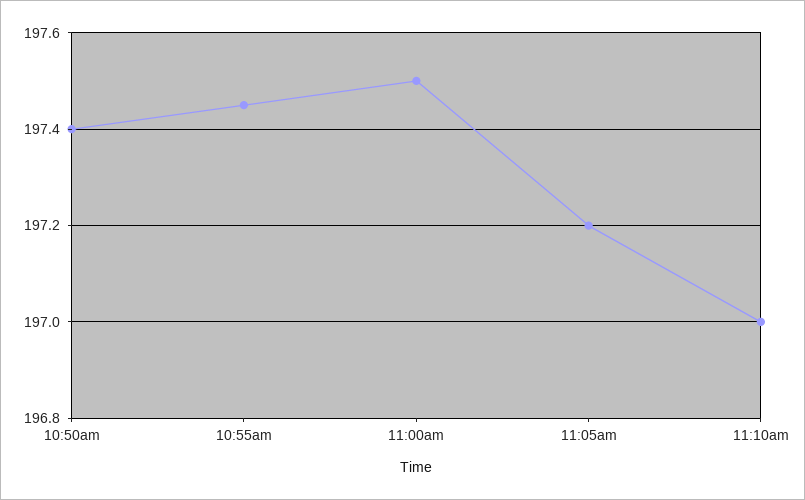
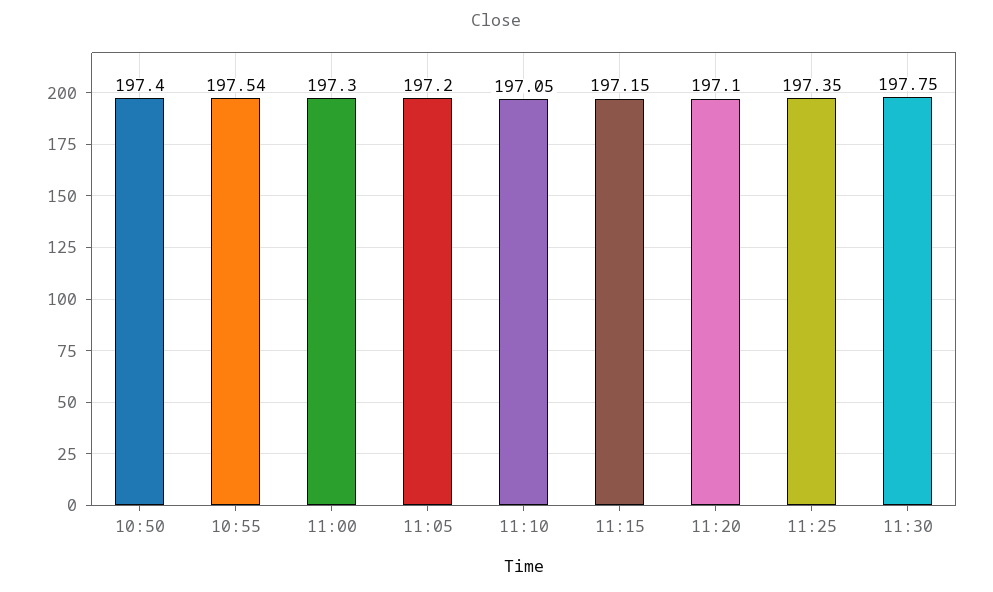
10:55am: 197.45 -> 197.54
11:00am: 197.5 -> 197.3
11:10am: 197 -> 197.05
11:15: none -> 197.15
11:20: none -> 197.1
11:25: none -> 197.35
11:30: none -> 197.75

